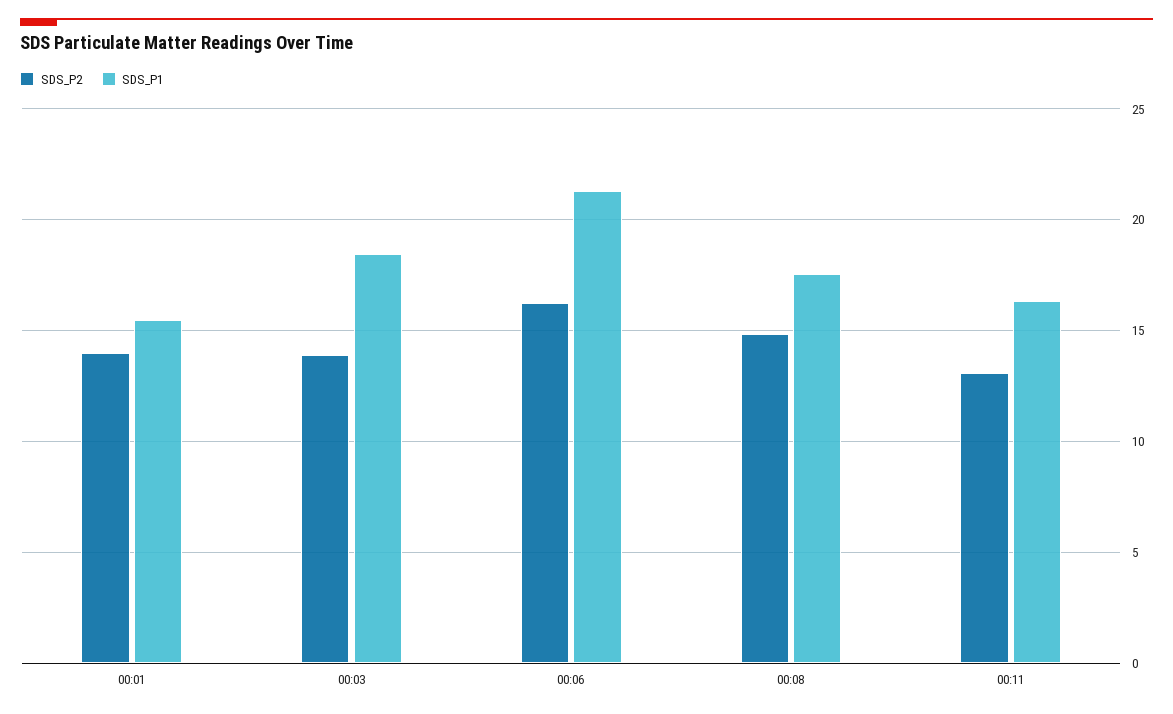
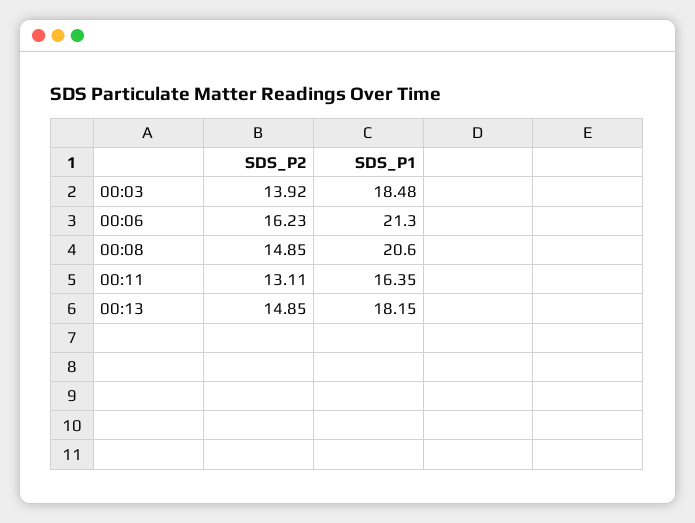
SDS_P2, 00:01: 14 -> none
SDS_P1, 00:01: 15.5 -> none
SDS_P1, 00:08: 17.5 -> 20.6
SDS_P2, 00:13: none -> 14.85
SDS_P1, 00:13: none -> 18.15

